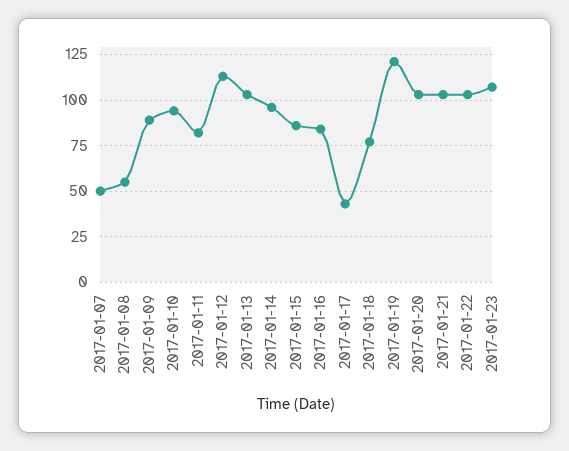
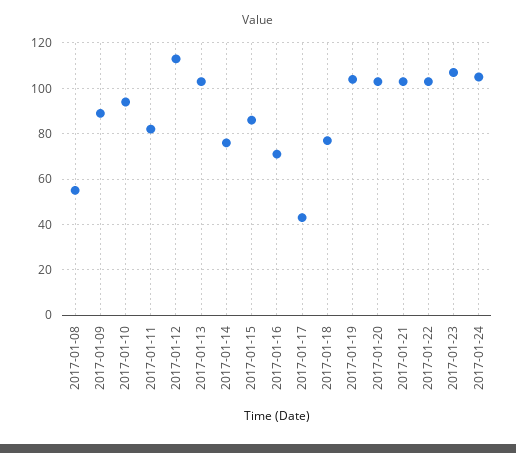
2017-01-07: 50 -> none
2017-01-14: 95 -> 75
2017-01-16: 85 -> 70
2017-01-19: 120 -> 105
2017-01-24: none -> 105

